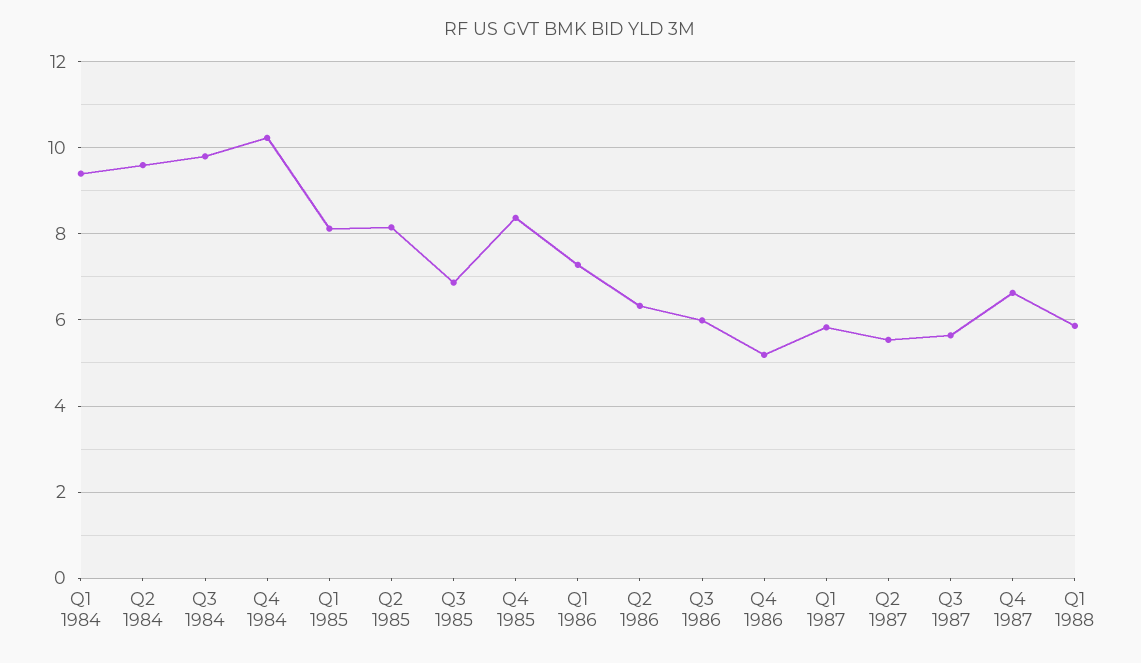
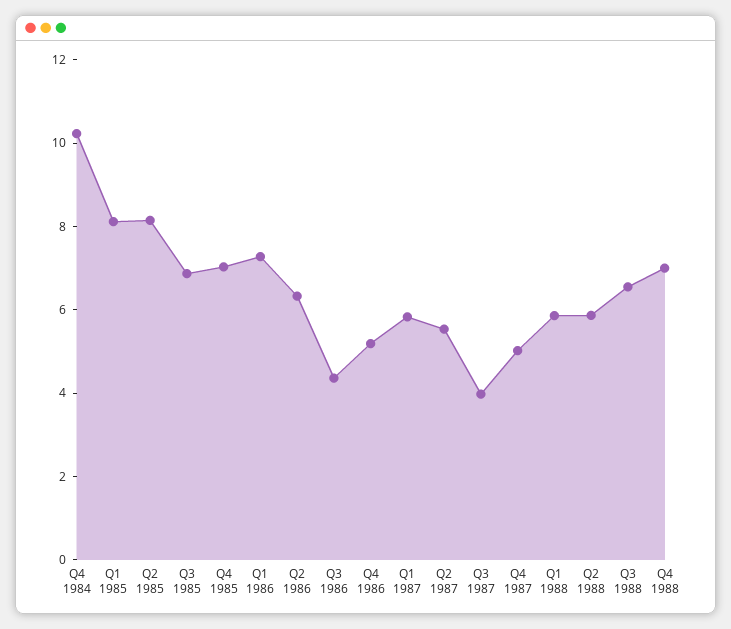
Q1 1984: 9.4 -> none
Q2 1984: 9.6 -> none
Q3 1984: 9.8 -> none
Q4 1985: 8.4 -> 7
Q3 1986: 6 -> 4.5
Q3 1987: 5.6 -> 4
Q4 1987: 6.6 -> 5
Q2 1988: none -> 6
Q3 1988: none -> 6.5
Q4 1988: none -> 7

